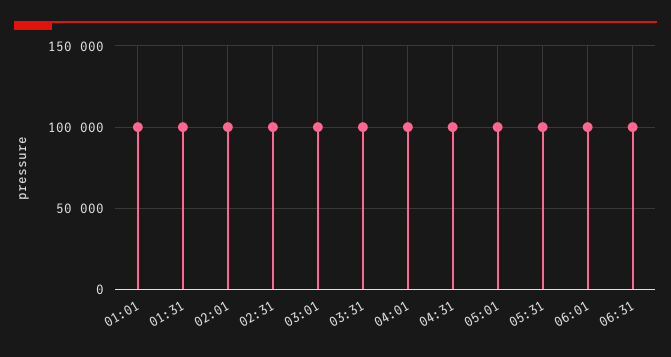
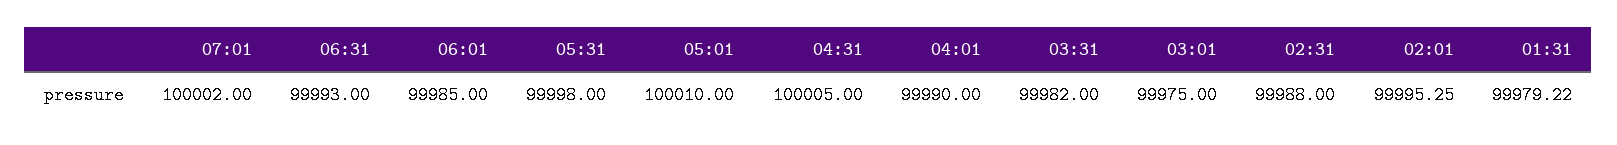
01:01: 100000 -> none
07:01: none -> 100002

